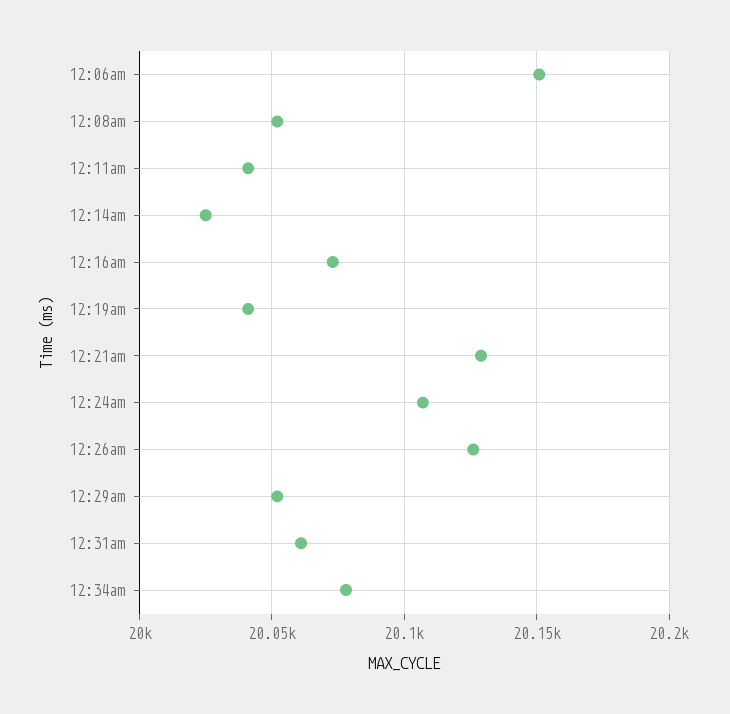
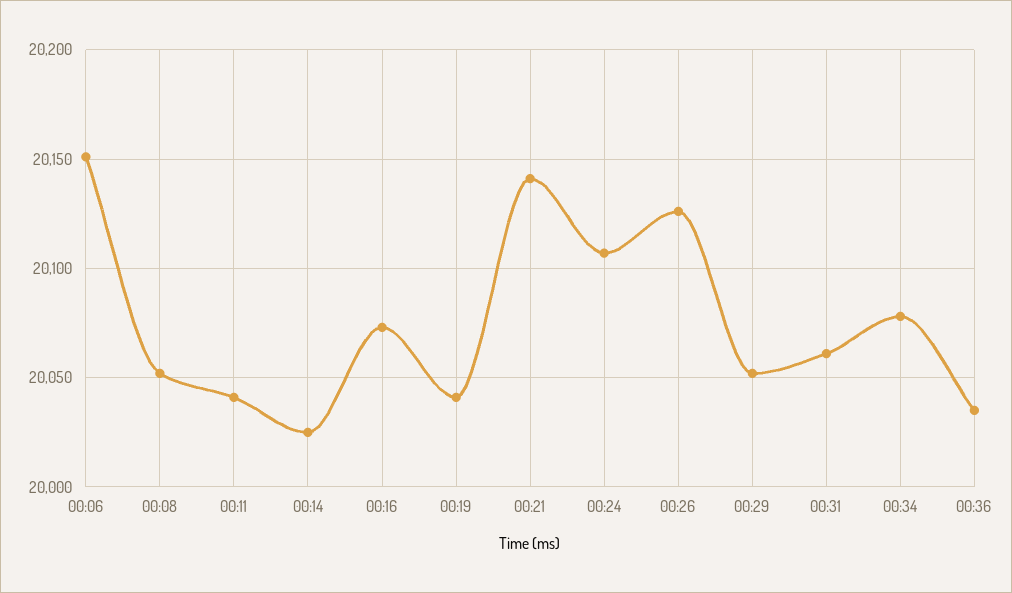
12:21am: 20130 -> 20140
00:36: none -> 20035

